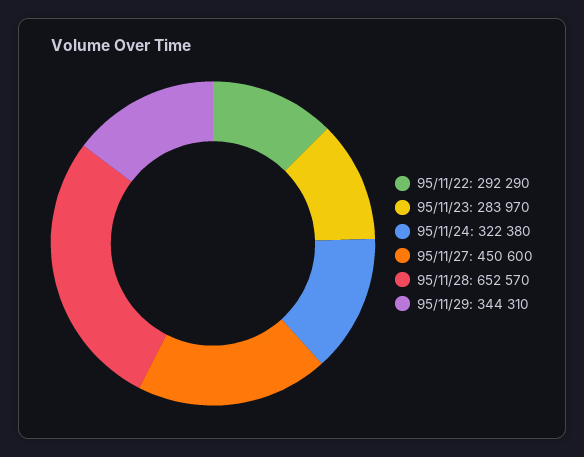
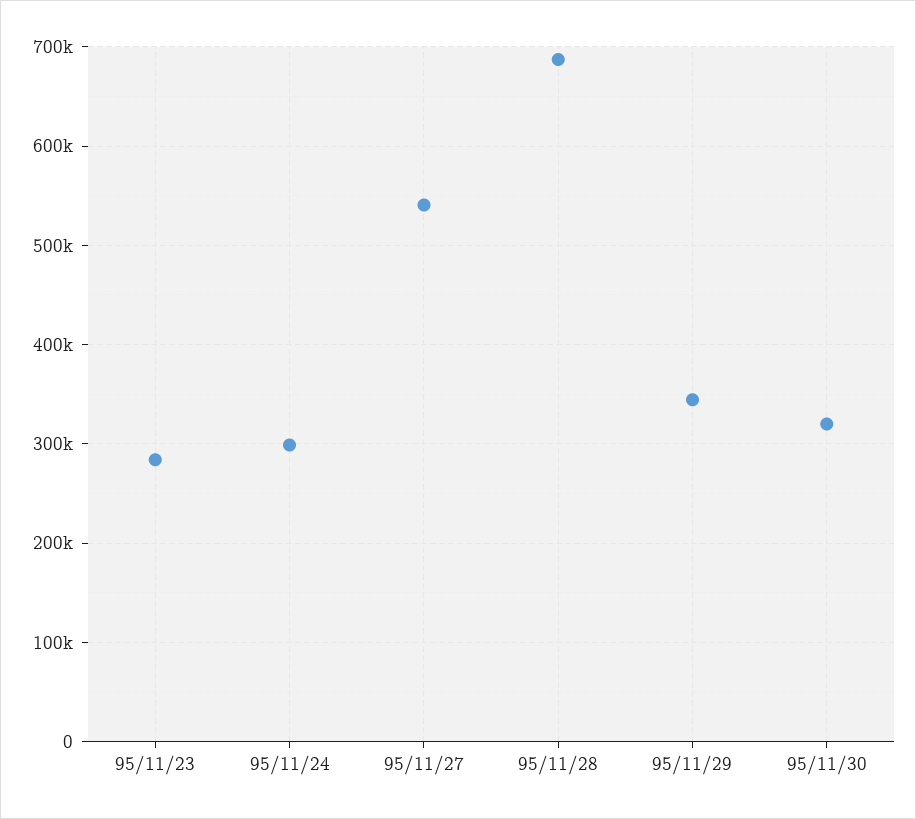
95/11/22: 292290 -> none
95/11/24: 322380 -> 300000
95/11/27: 450600 -> 540000
95/11/28: 652570 -> 690000
95/11/30: none -> 320000

